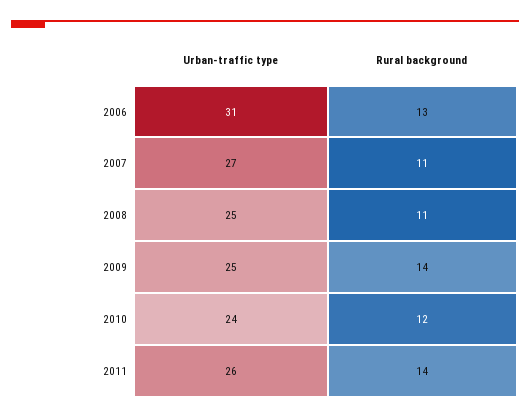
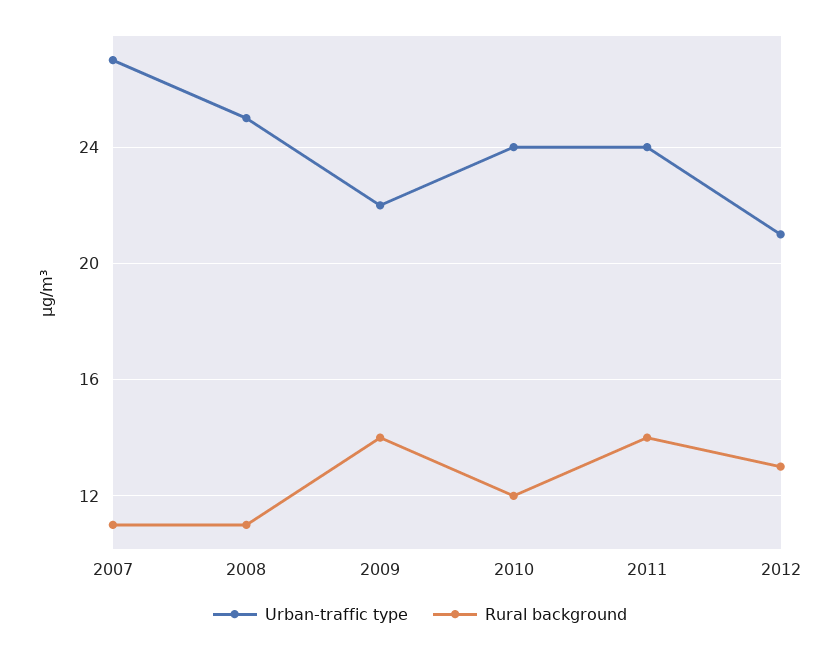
Urban-traffic type, 2006: 31 -> none
Rural background, 2006: 13 -> none
Urban-traffic type, 2009: 25 -> 22
Urban-traffic type, 2011: 26 -> 24
Urban-traffic type, 2012: none -> 21
Rural background, 2012: none -> 13

